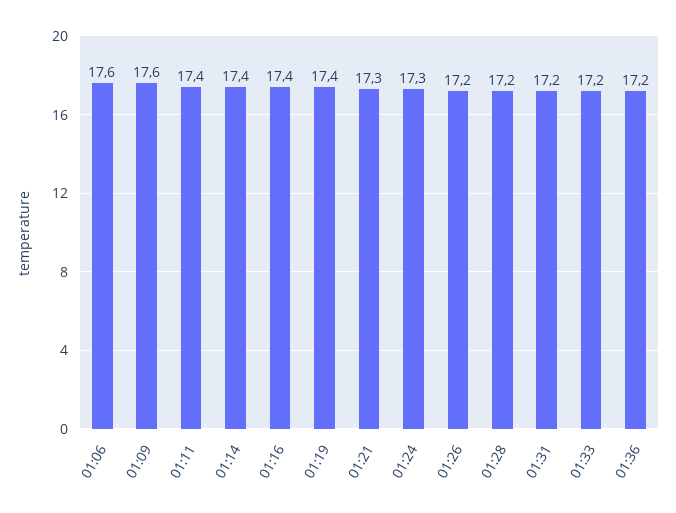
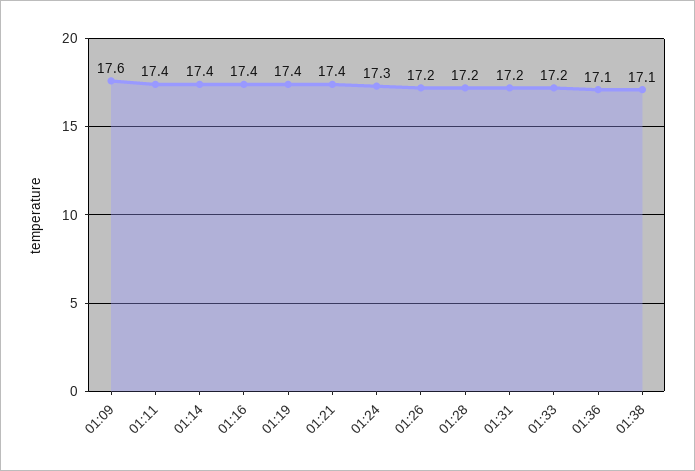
01:06: 17.6 -> none
01:21: 17.3 -> 17.4
01:36: 17.2 -> 17.1
01:38: none -> 17.1

